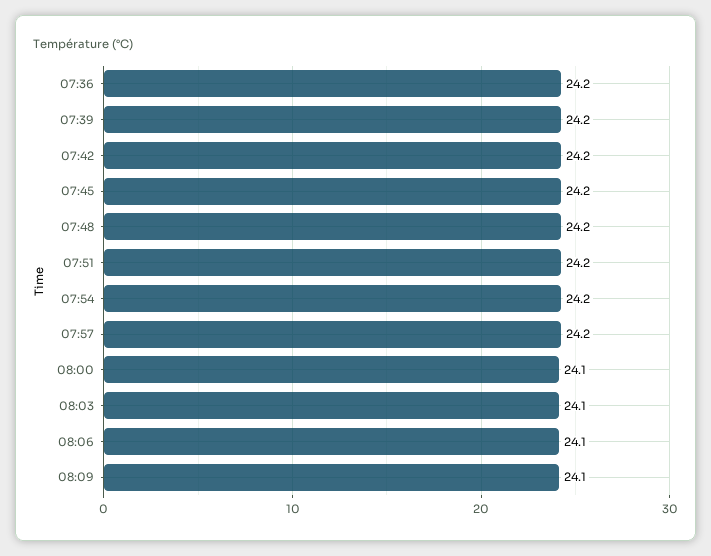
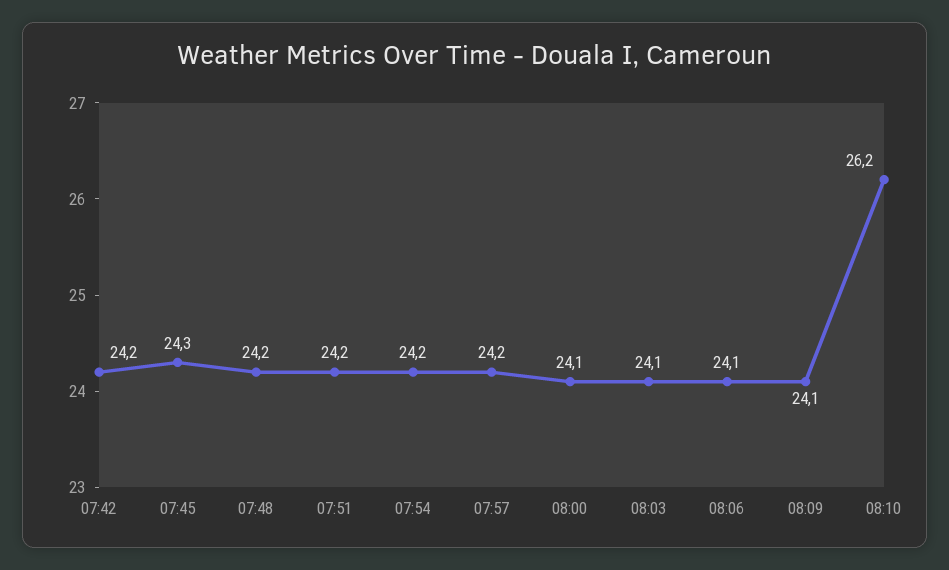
07:36: 24.2 -> none
07:39: 24.2 -> none
07:45: 24.2 -> 24.3
08:10: none -> 26.2

